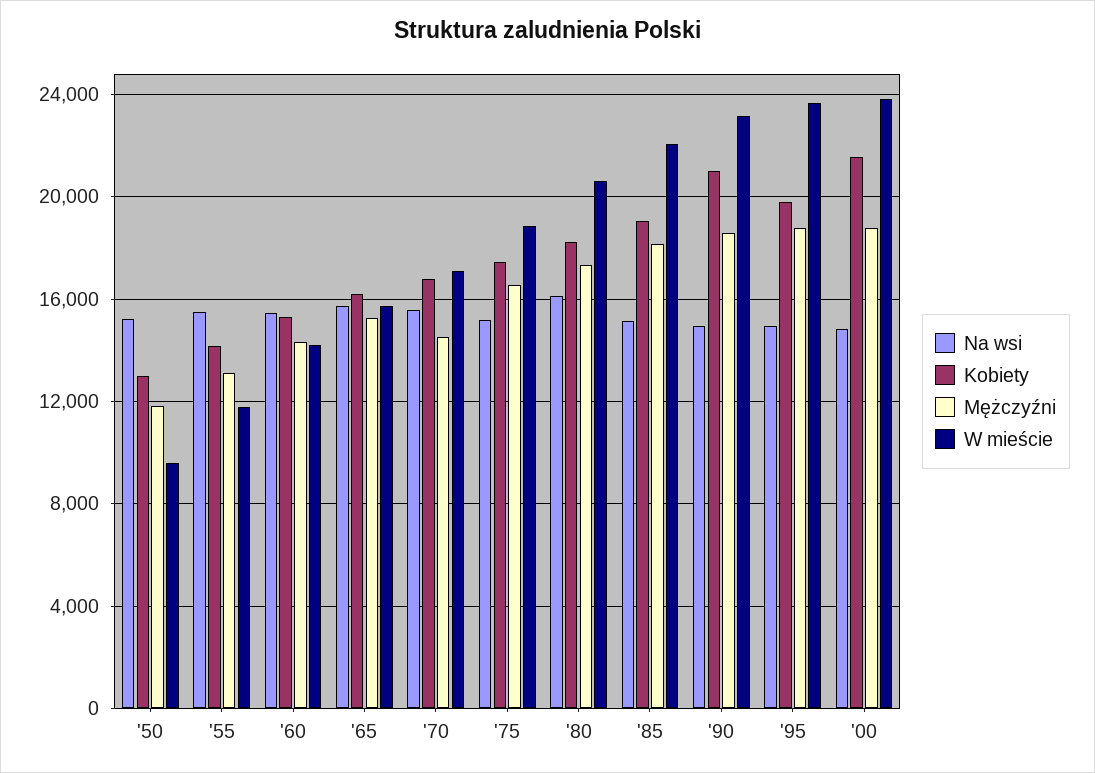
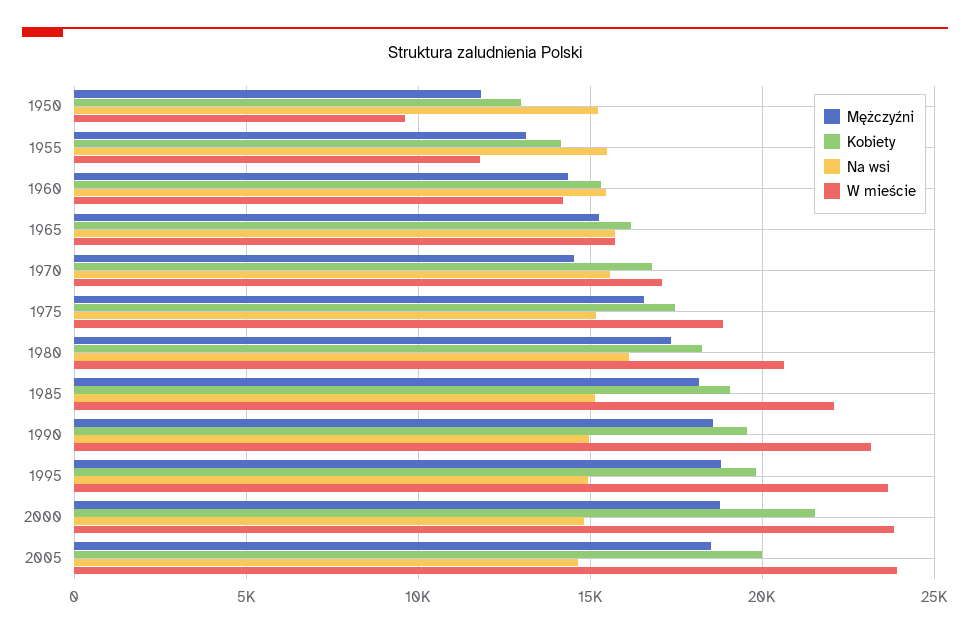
Kobiety, '90: 21000 -> 19500
Mężczyźni, 2005: none -> 18500
Kobiety, 2005: none -> 20000
Na wsi, 2005: none -> 14500
W mieście, 2005: none -> 24000

